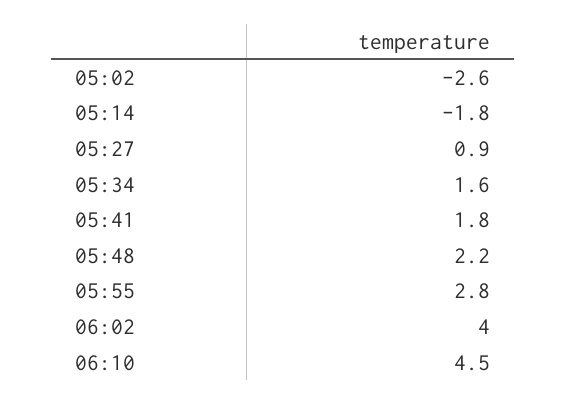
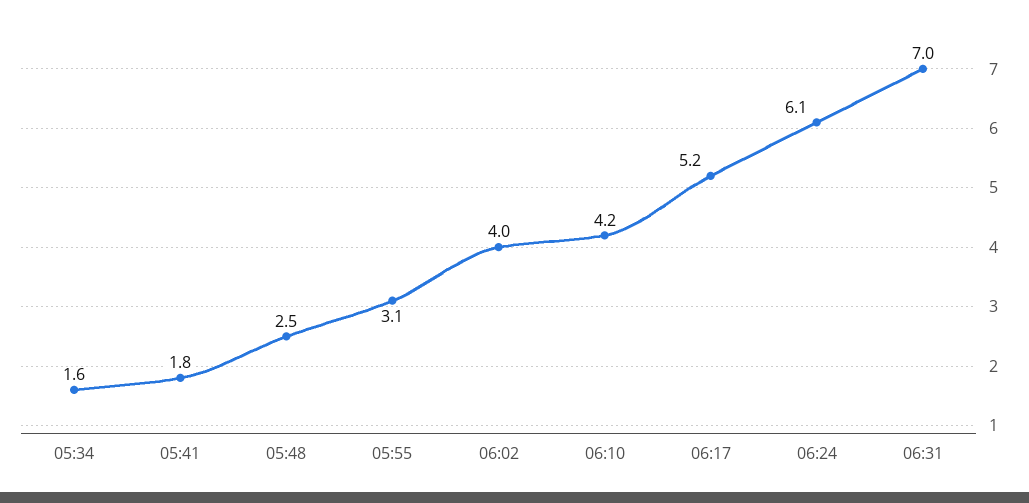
05:02: -2.6 -> none
05:14: -1.8 -> none
05:27: 0.9 -> none
05:48: 2.2 -> 2.5
05:55: 2.8 -> 3.1
06:10: 4.5 -> 4.2
06:17: none -> 5.2
06:24: none -> 6.1
06:31: none -> 7

